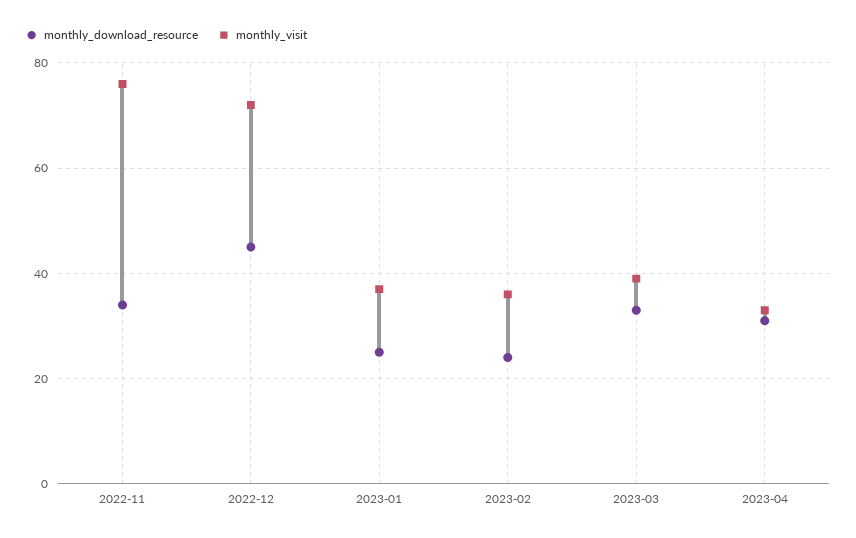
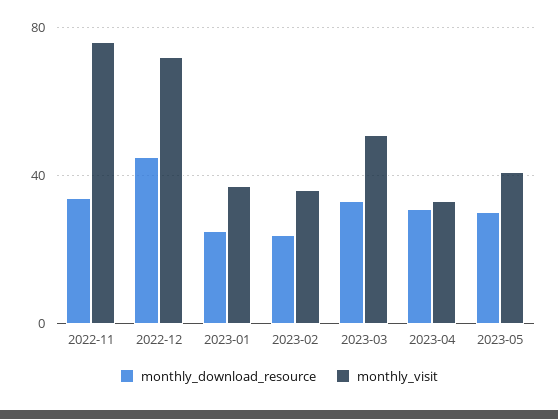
monthly_visit, 2023-03: 40 -> 50
monthly_download_resource, 2023-05: none -> 30
monthly_visit, 2023-05: none -> 40

